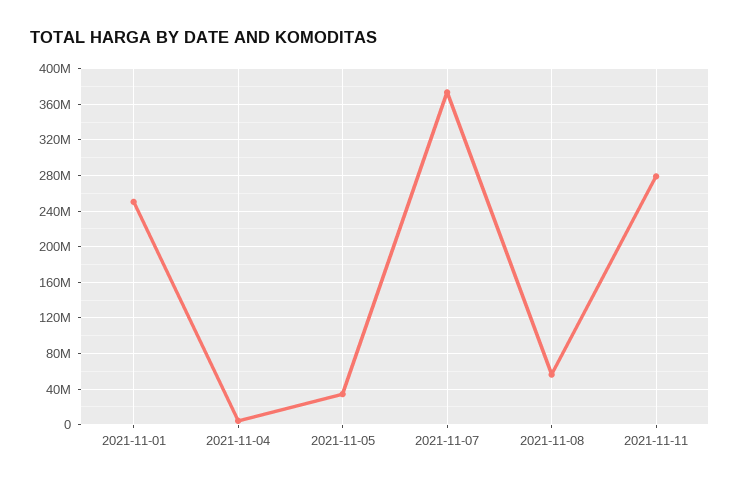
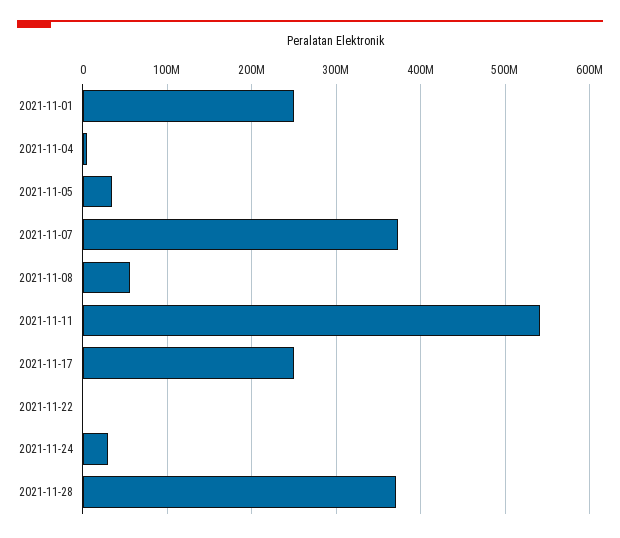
2021-11-11: 280000000 -> 540000000
2021-11-17: none -> 250000000
2021-11-22: none -> 0
2021-11-24: none -> 30000000
2021-11-28: none -> 370000000

